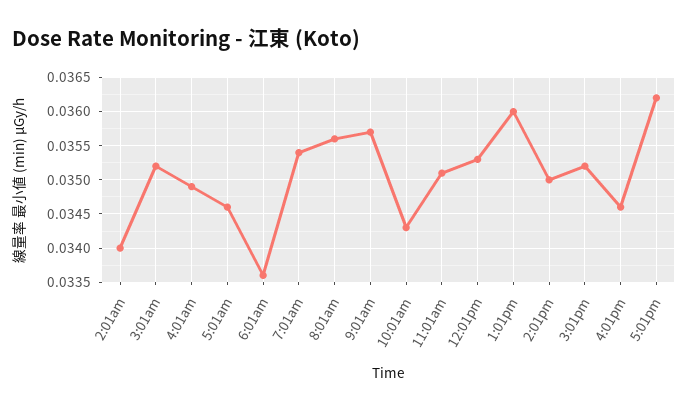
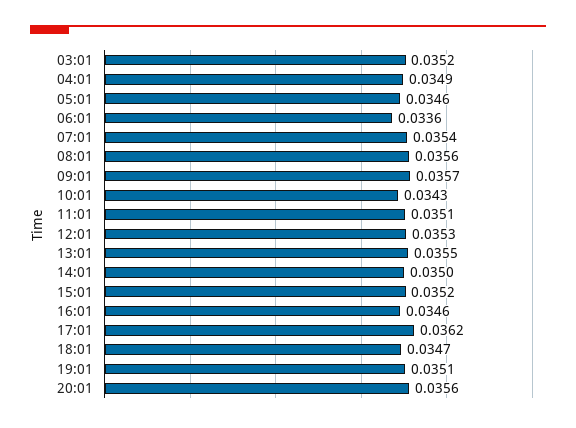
2:01am: 0.034 -> none
1:01pm: 0.036 -> 0.0355
18:01: none -> 0.0347
19:01: none -> 0.0351
20:01: none -> 0.0356

